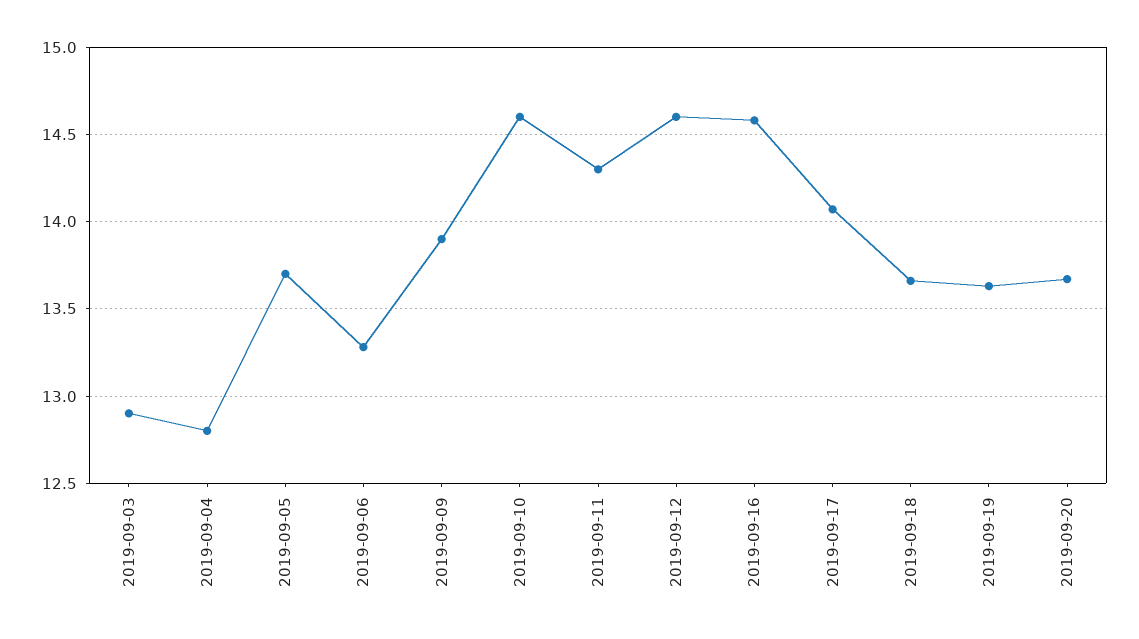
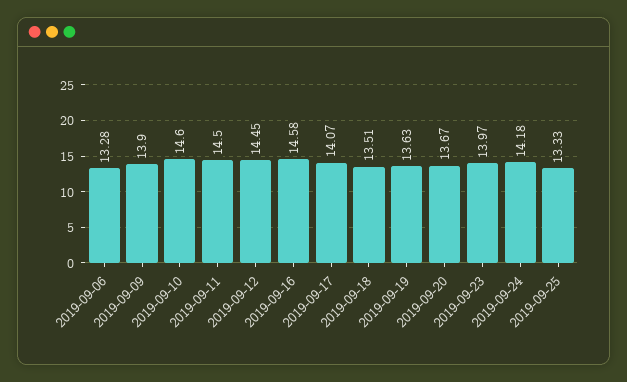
2019-09-03: 12.9 -> none
2019-09-04: 12.8 -> none
2019-09-05: 13.7 -> none
2019-09-11: 14.3 -> 14.5
2019-09-12: 14.6 -> 14.45
2019-09-18: 13.65 -> 13.51
2019-09-23: none -> 13.97
2019-09-24: none -> 14.18
2019-09-25: none -> 13.33

